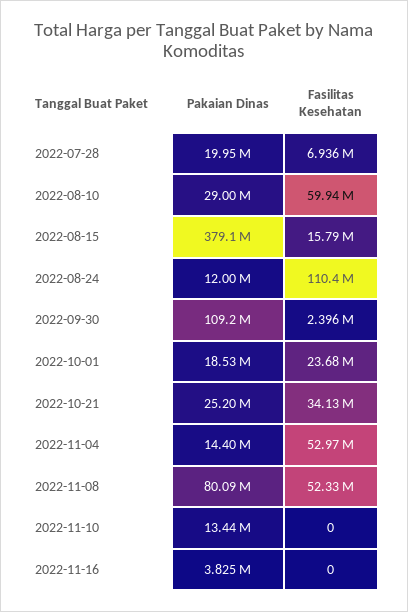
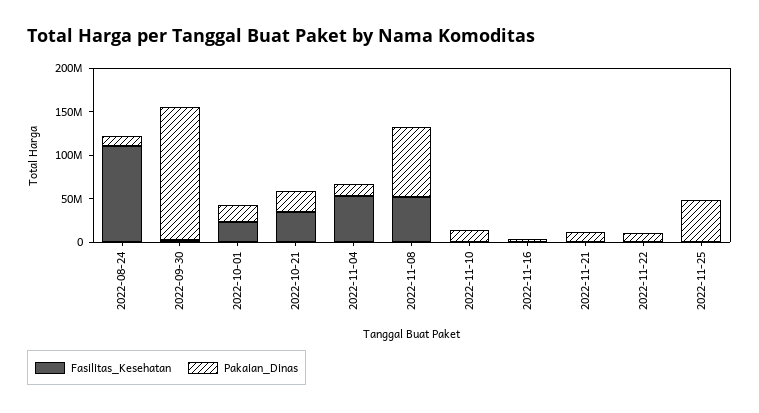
Pakaian Dinas, 2022-07-28: 19950000 -> none
Fasilitas Kesehatan, 2022-07-28: 6936000 -> none
Pakaian Dinas, 2022-08-10: 29000000 -> none
Fasilitas Kesehatan, 2022-08-10: 59940000 -> none
Pakaian Dinas, 2022-08-15: 379100000 -> none
Fasilitas Kesehatan, 2022-08-15: 15790000 -> none
Pakaian Dinas, 2022-09-30: 109200000 -> 150000000
Fasilitas Kesehatan, 2022-11-21: none -> 0
Pakaian Dinas, 2022-11-21: none -> 10000000
Fasilitas Kesehatan, 2022-11-22: none -> 0
Pakaian Dinas, 2022-11-22: none -> 10000000
Fasilitas Kesehatan, 2022-11-25: none -> 0
Pakaian Dinas, 2022-11-25: none -> 50000000

